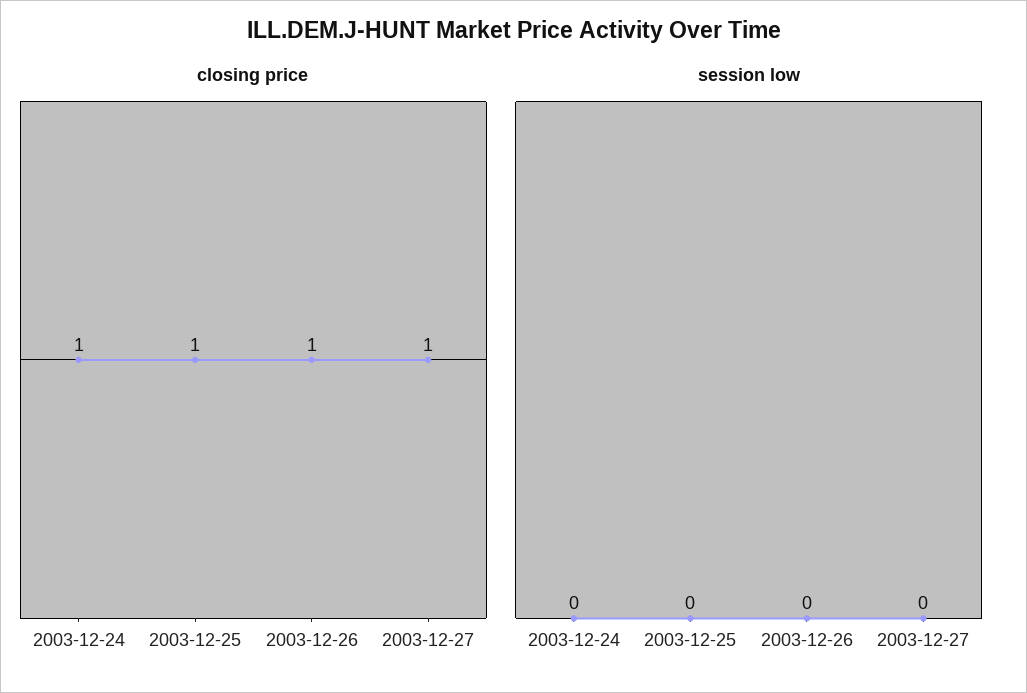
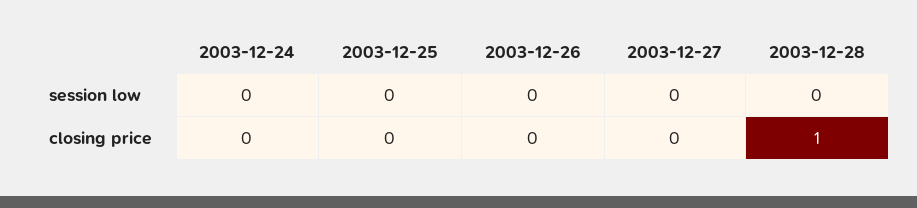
closing price, 2003-12-24: 1 -> 0
closing price, 2003-12-25: 1 -> 0
closing price, 2003-12-26: 1 -> 0
closing price, 2003-12-27: 1 -> 0
session low, 2003-12-28: none -> 0
closing price, 2003-12-28: none -> 1

